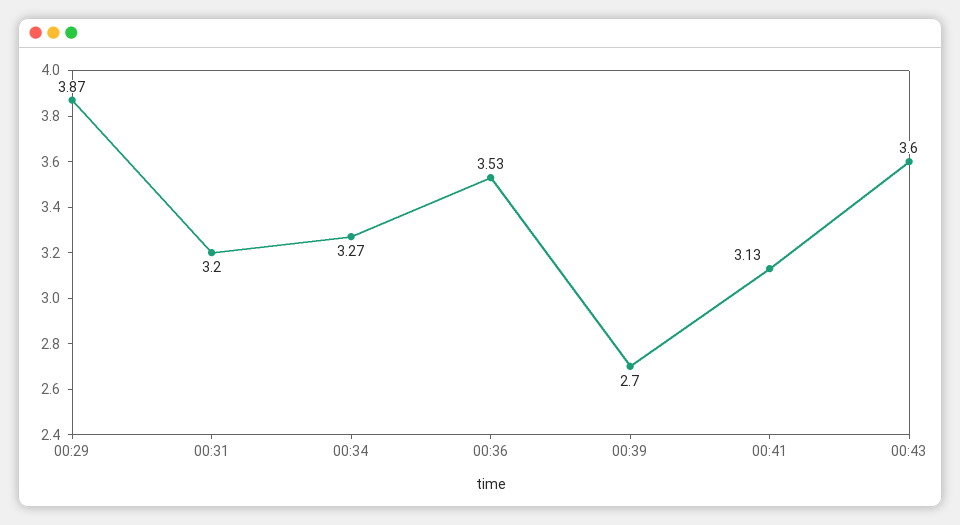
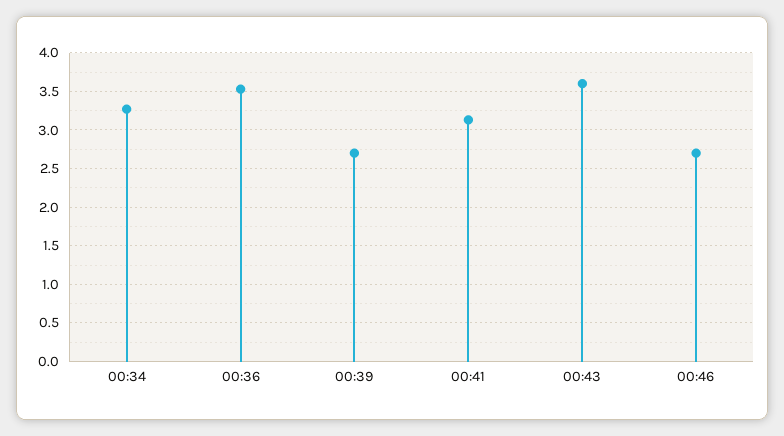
00:29: 3.87 -> none
00:31: 3.2 -> none
00:46: none -> 2.7

